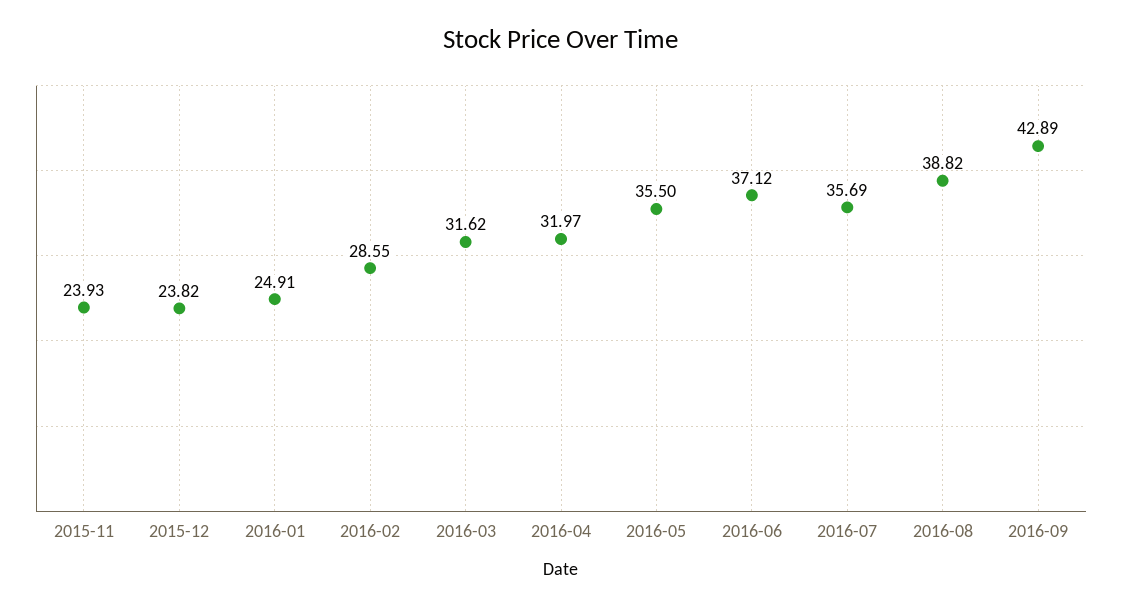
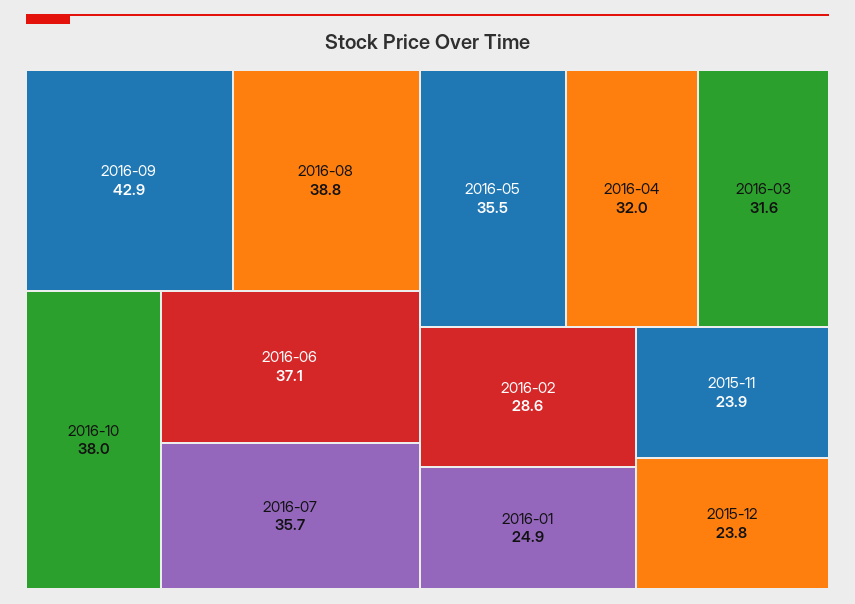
2016-10: none -> 38

